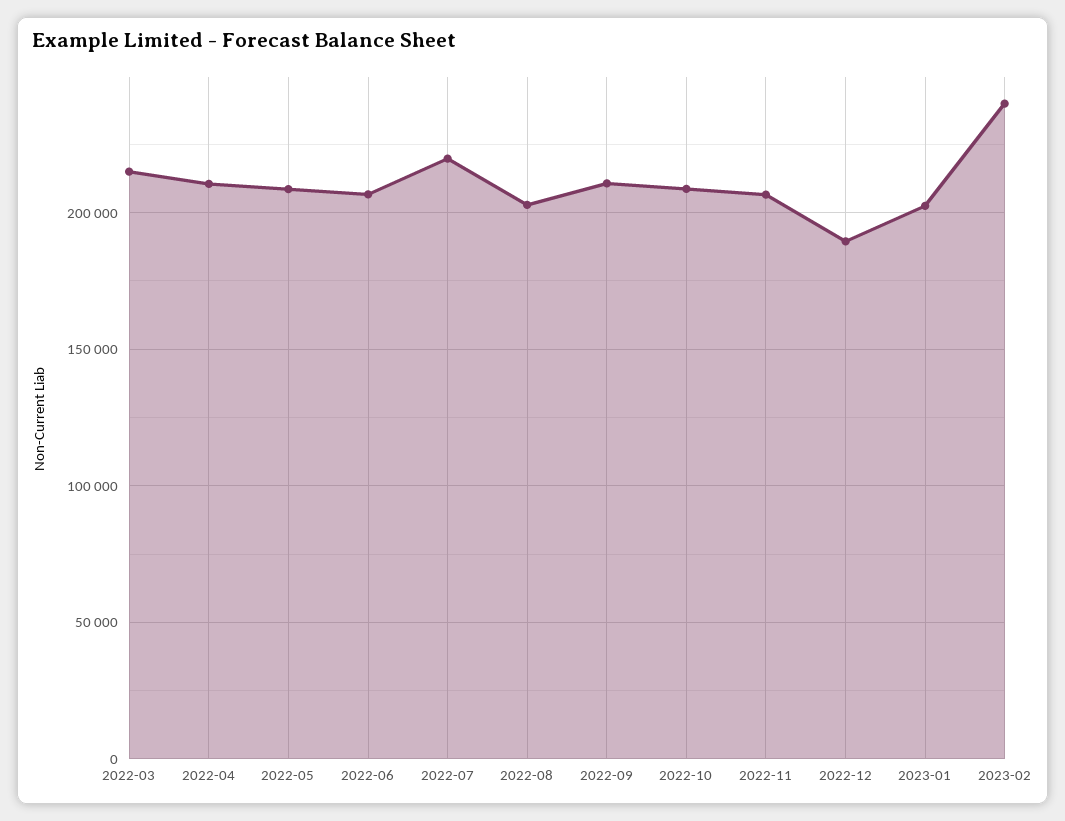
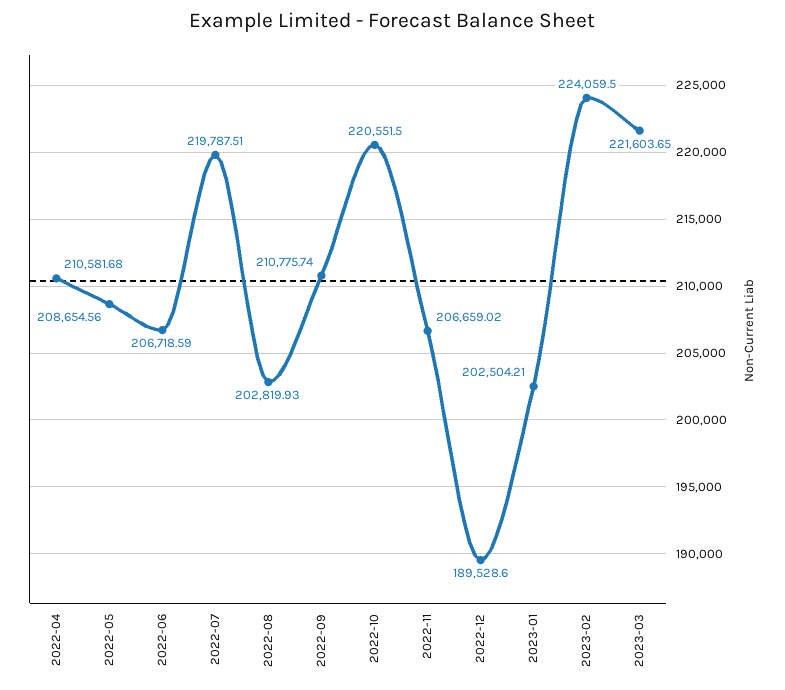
2022-03: 215000 -> none
2022-10: 210000 -> 220551.5
2023-02: 240000 -> 224059.5
2023-03: none -> 221603.65

